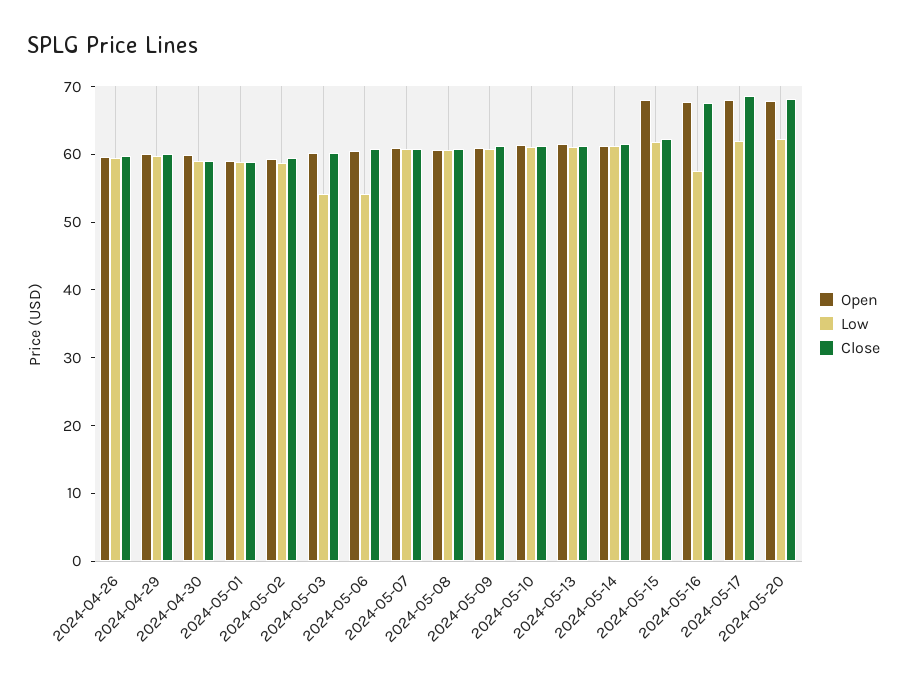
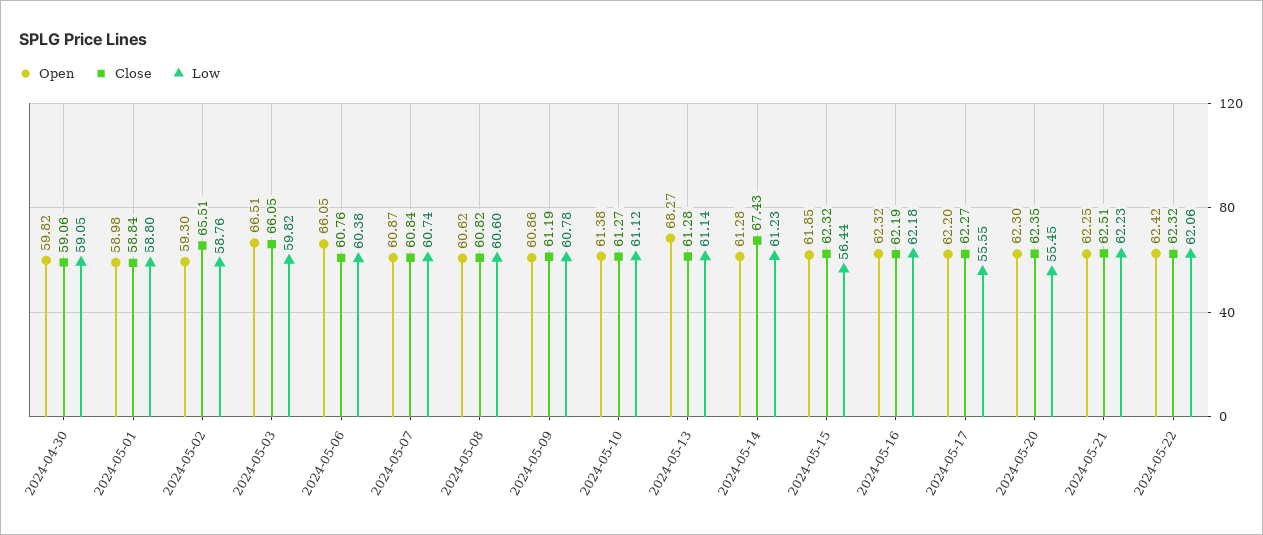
Open, 2024-04-26: 60 -> none
Low, 2024-04-26: 60 -> none
Close, 2024-04-26: 60 -> none
Open, 2024-04-29: 60 -> none
Low, 2024-04-29: 60 -> none
Close, 2024-04-29: 60 -> none
Close, 2024-05-02: 60 -> 65.51
Open, 2024-05-03: 60 -> 66.51
Low, 2024-05-03: 54 -> 59.82
Close, 2024-05-03: 60 -> 66.05
Open, 2024-05-06: 60 -> 66.05
Low, 2024-05-06: 54 -> 60.38
Open, 2024-05-13: 62 -> 68.27
Close, 2024-05-14: 62 -> 67.43
Open, 2024-05-15: 68 -> 61.85
Low, 2024-05-15: 62 -> 56.44
Open, 2024-05-16: 68 -> 62.32
Low, 2024-05-16: 58 -> 62.18
Close, 2024-05-16: 68 -> 62.19
Open, 2024-05-17: 68 -> 62.2
Low, 2024-05-17: 62 -> 55.55
Close, 2024-05-17: 68 -> 62.27
Open, 2024-05-20: 68 -> 62.3
Low, 2024-05-20: 62 -> 55.45
Close, 2024-05-20: 68 -> 62.35
Open, 2024-05-21: none -> 62.25
Close, 2024-05-21: none -> 62.51
Low, 2024-05-21: none -> 62.23
Open, 2024-05-22: none -> 62.42
Close, 2024-05-22: none -> 62.32
Low, 2024-05-22: none -> 62.06

